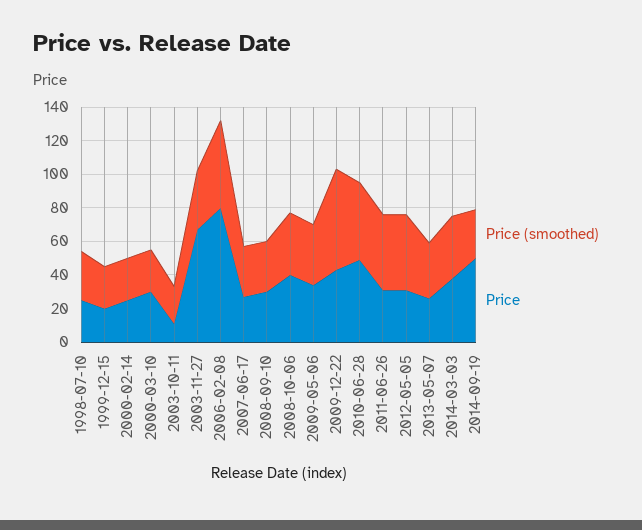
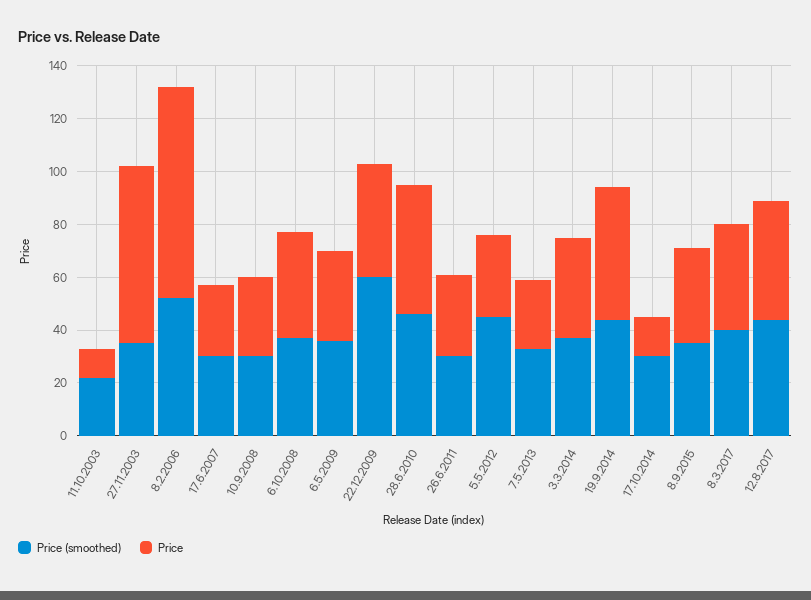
Price (smoothed), 1998-07-10: 30 -> none
Price, 1998-07-10: 25 -> none
Price (smoothed), 1999-12-15: 25 -> none
Price, 1999-12-15: 20 -> none
Price (smoothed), 2000-02-14: 25 -> none
Price, 2000-02-14: 25 -> none
Price (smoothed), 2000-03-10: 25 -> none
Price, 2000-03-10: 30 -> none
Price (smoothed), 2011-06-26: 45 -> 30
Price (smoothed), 2014-09-19: 30 -> 45
Price (smoothed), 17.10.2014: none -> 30
Price, 17.10.2014: none -> 15
Price (smoothed), 8.9.2015: none -> 35
Price, 8.9.2015: none -> 35
Price (smoothed), 8.3.2017: none -> 40
Price, 8.3.2017: none -> 40
Price (smoothed), 12.8.2017: none -> 45
Price, 12.8.2017: none -> 45

